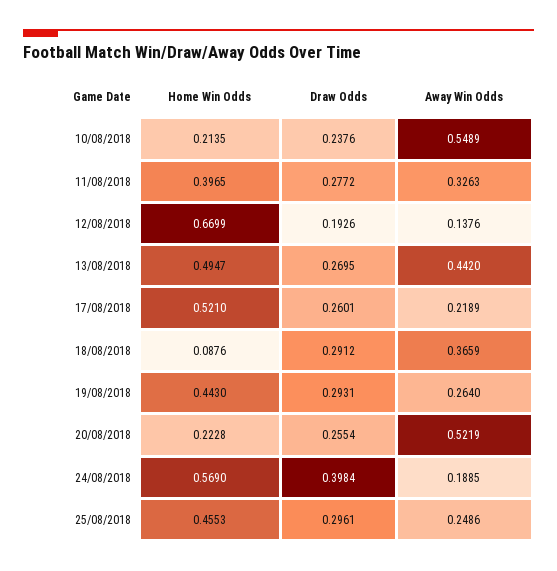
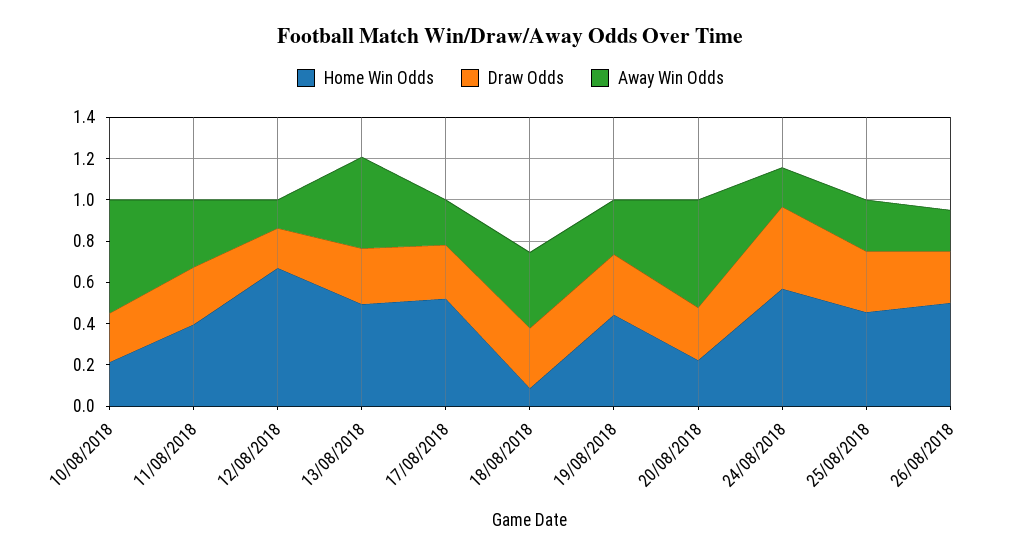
Home Win Odds, 26/08/2018: none -> 0.5
Draw Odds, 26/08/2018: none -> 0.25
Away Win Odds, 26/08/2018: none -> 0.2

